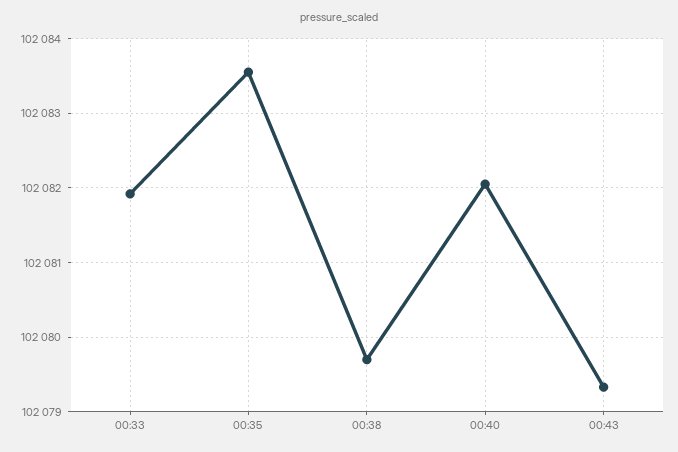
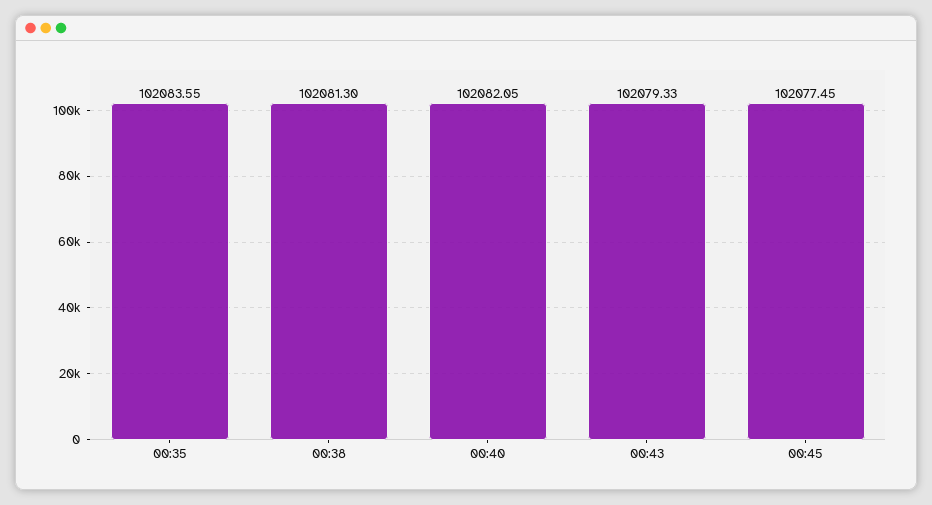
00:33: 102081.9 -> none
00:38: 102079.7 -> 102081.3
00:45: none -> 102077.45

